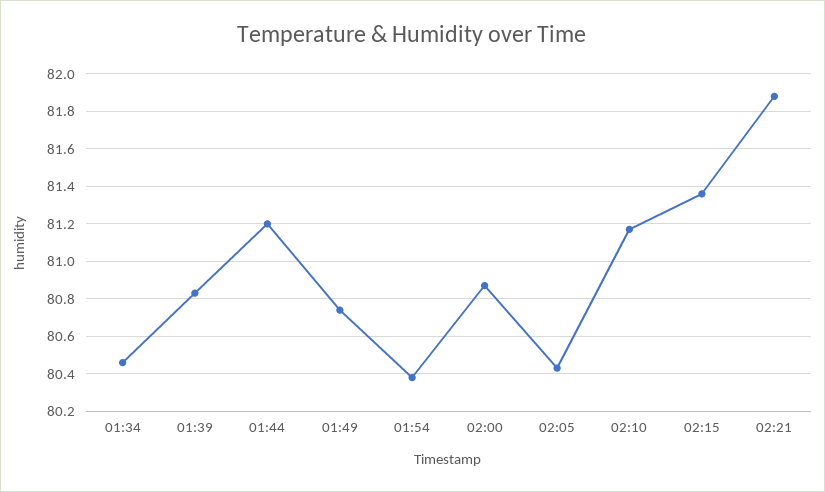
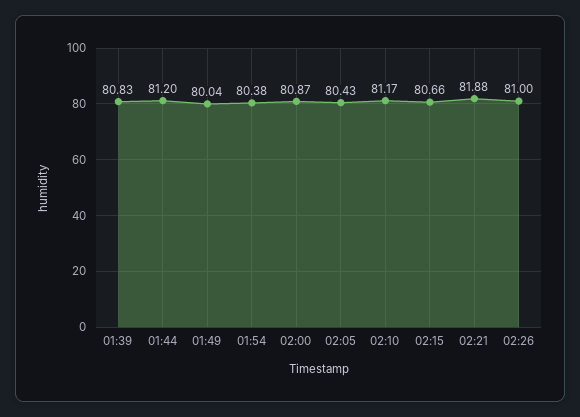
01:34: 80.45 -> none
01:49: 80.75 -> 80.04
02:15: 81.35 -> 80.66
02:26: none -> 81

